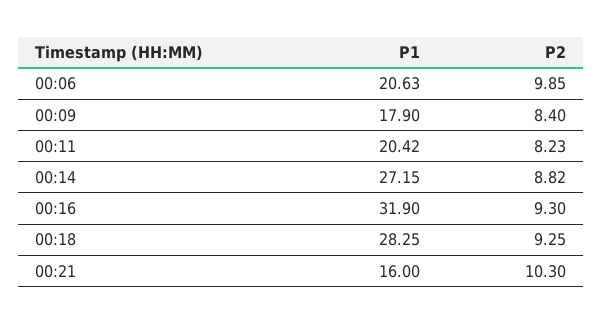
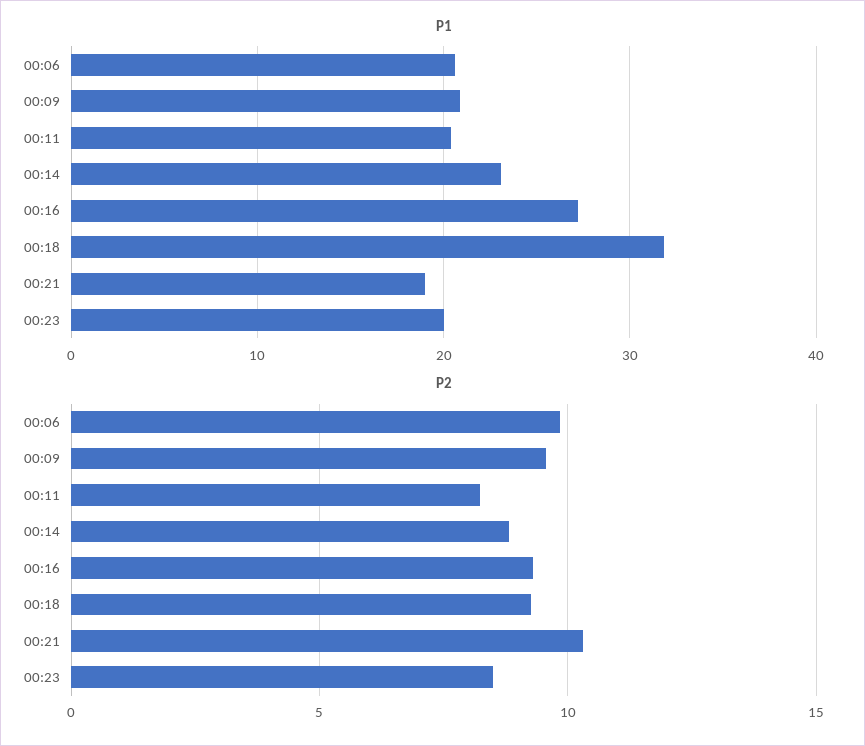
P1, 00:09: 17.9 -> 21
P2, 00:09: 8.4 -> 9.5
P1, 00:14: 27.15 -> 23
P1, 00:16: 31.9 -> 27
P1, 00:18: 28.25 -> 32
P1, 00:21: 16 -> 19
P1, 00:23: none -> 20
P2, 00:23: none -> 8.5

